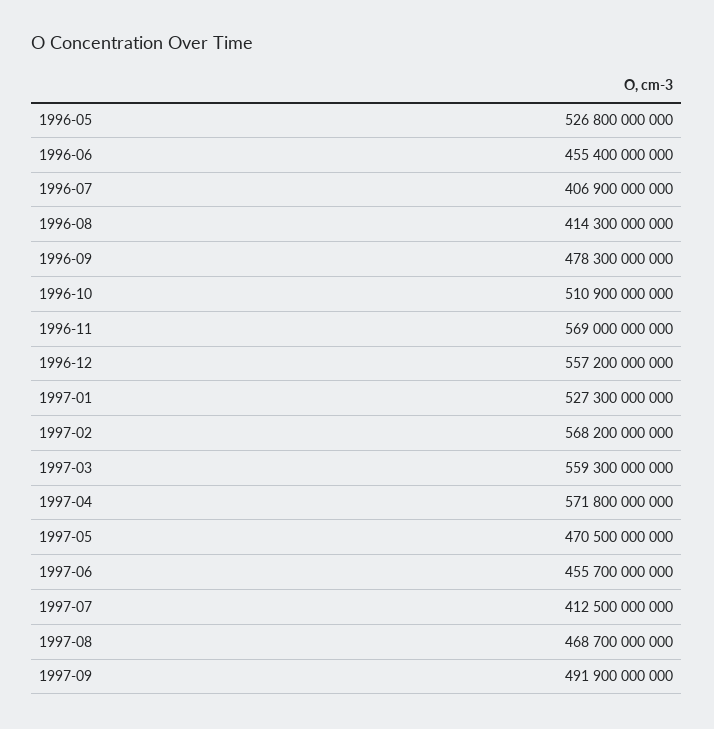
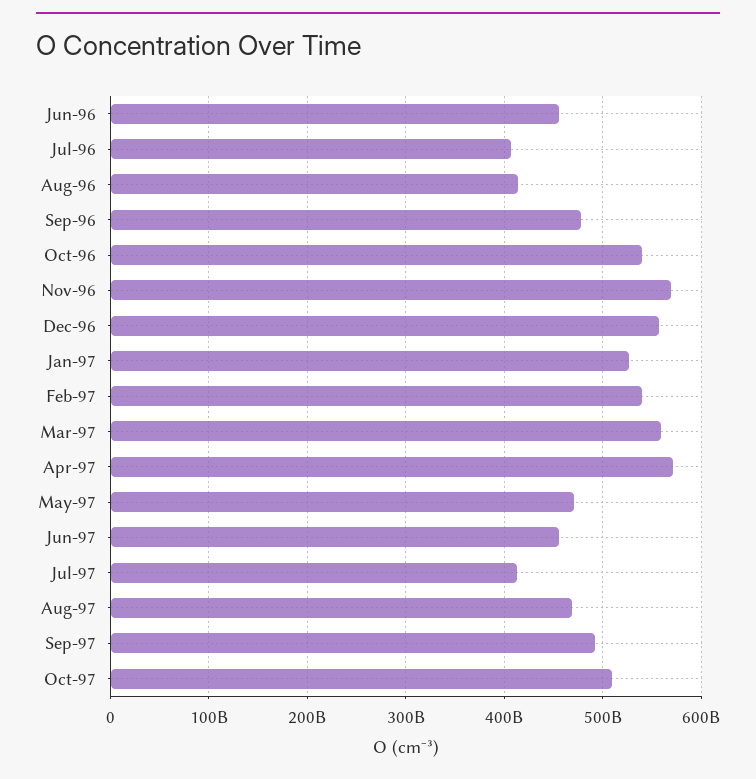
1996-05: 526800000000 -> none
1996-10: 510900000000 -> 540000000000
1997-02: 568200000000 -> 540000000000
Oct-97: none -> 510000000000

